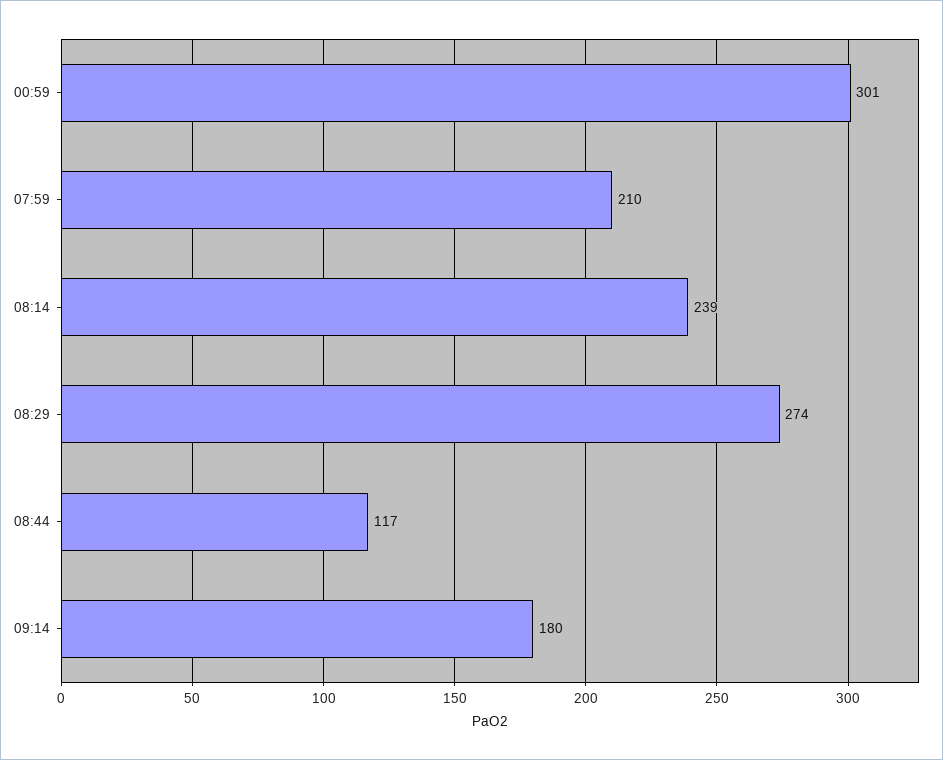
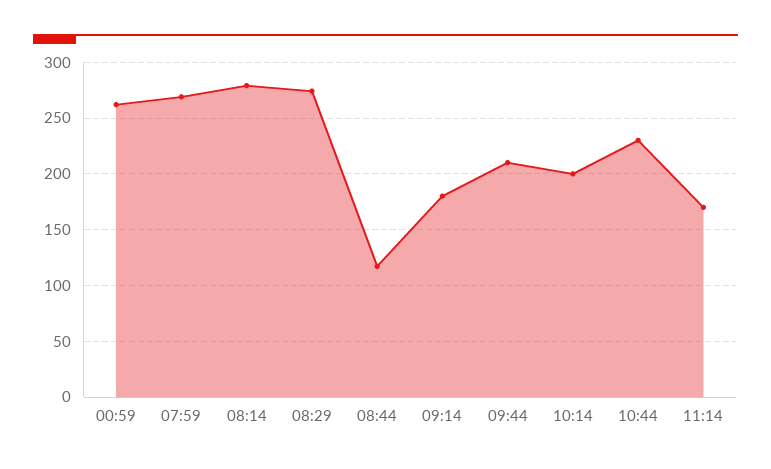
00:59: 301 -> 260
07:59: 210 -> 270
08:14: 239 -> 280
09:44: none -> 210
10:14: none -> 200
10:44: none -> 230
11:14: none -> 170

